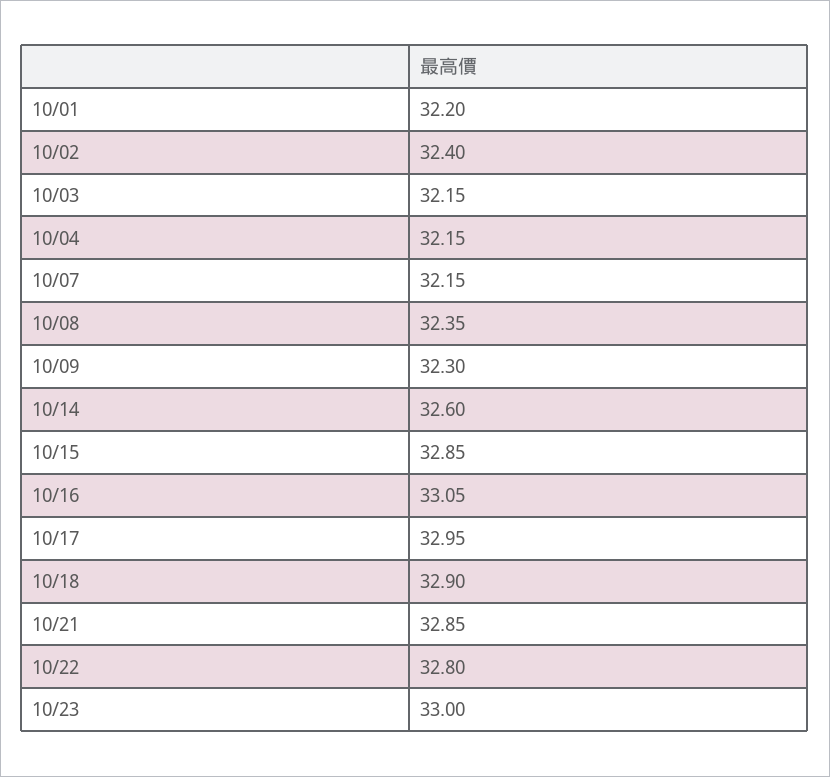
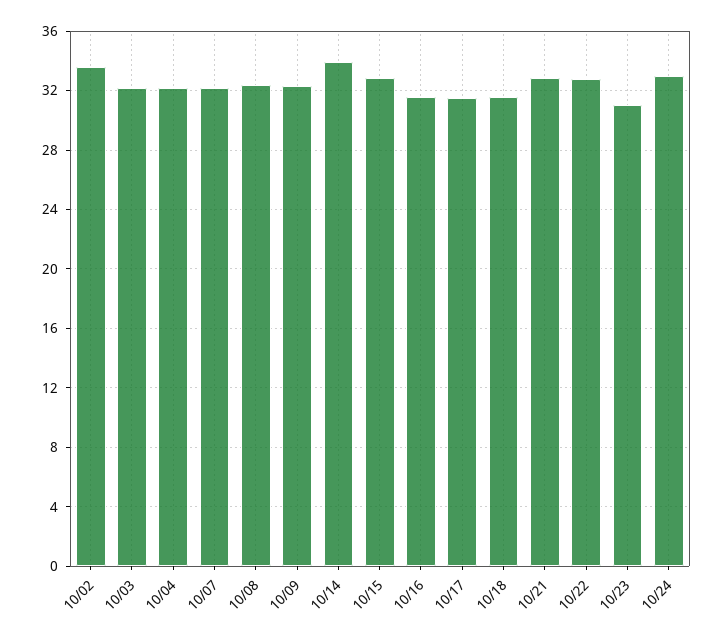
10/01: 32.2 -> none
10/02: 32.4 -> 33.5
10/14: 32.6 -> 34
10/16: 33.05 -> 31.5
10/17: 32.95 -> 31.5
10/18: 32.9 -> 31.5
10/23: 33 -> 31
10/24: none -> 33

